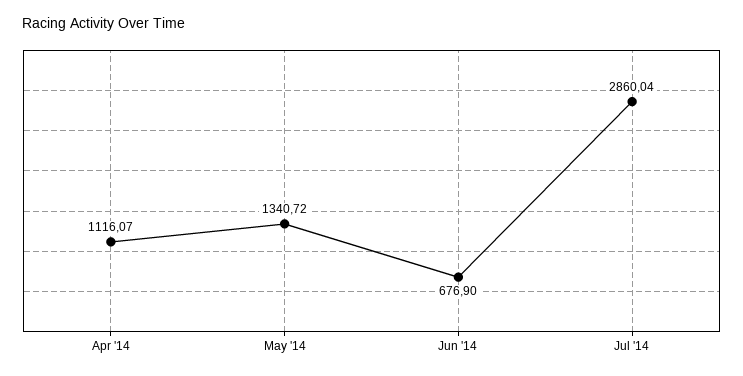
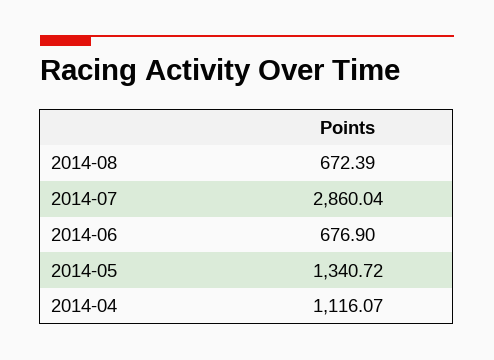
2014-08: none -> 672.39

